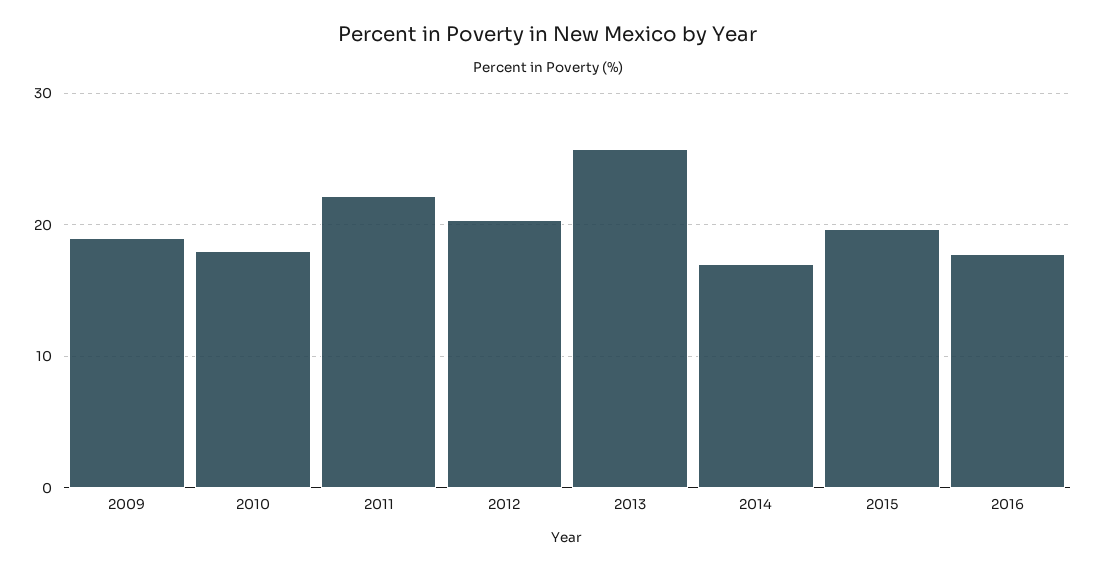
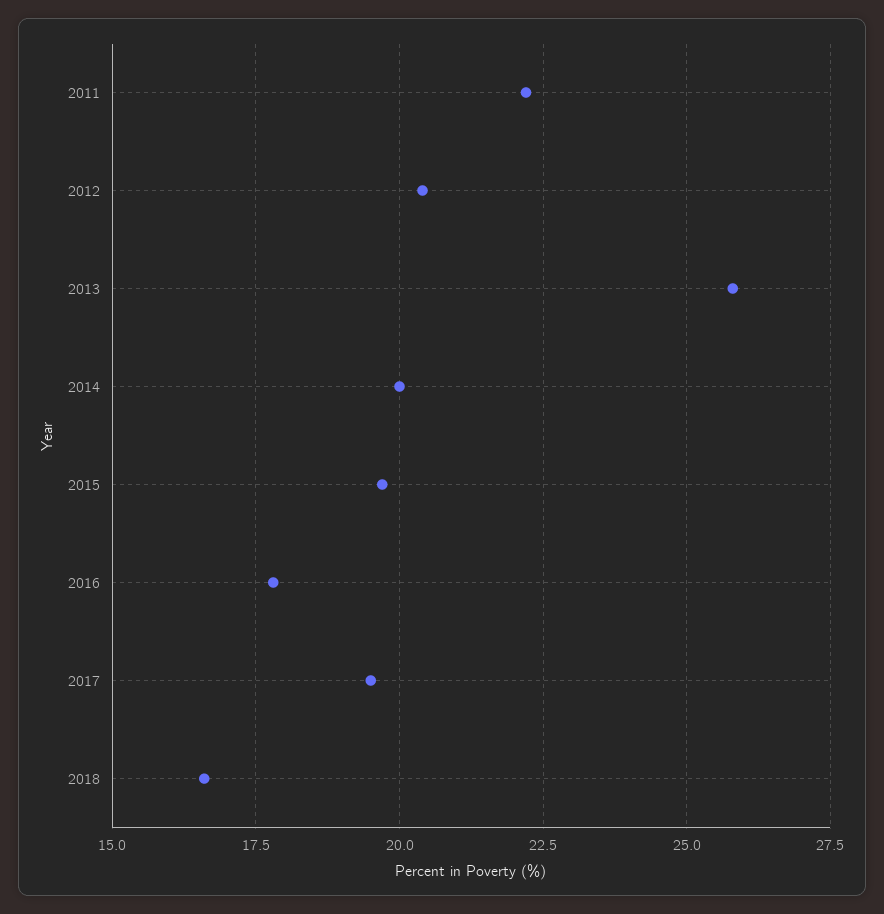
2009: 19 -> none
2010: 18 -> none
2014: 17 -> 20
2017: none -> 19.5
2018: none -> 16.5

